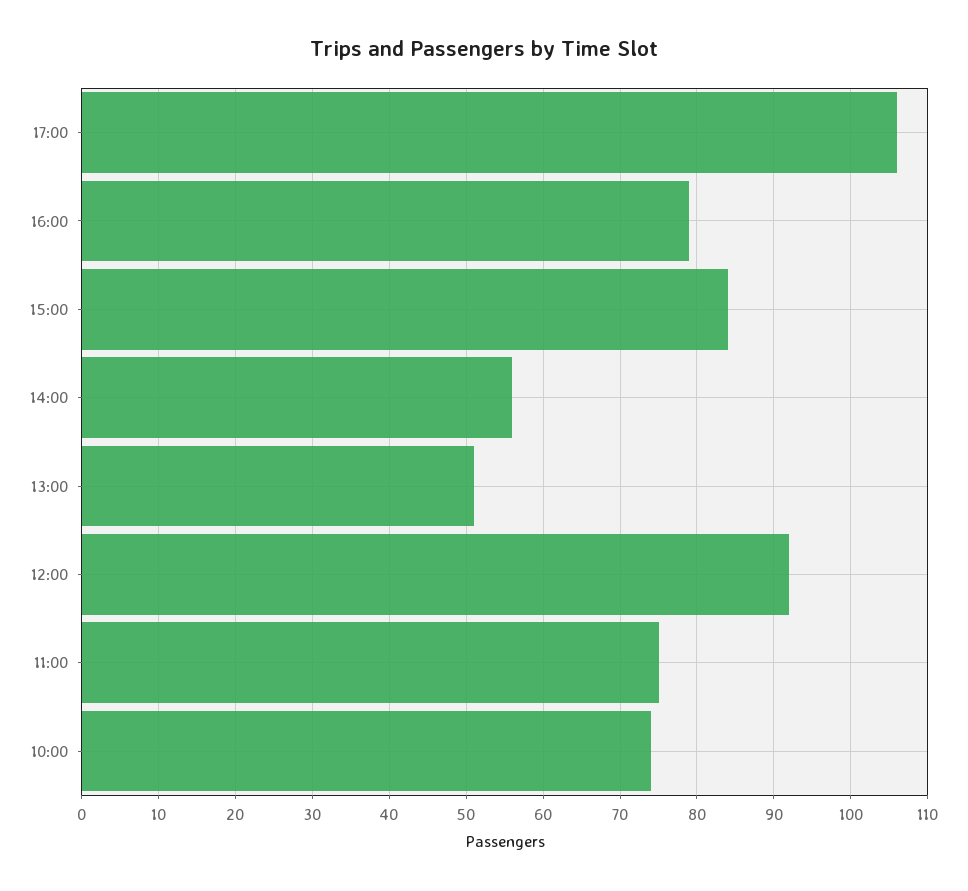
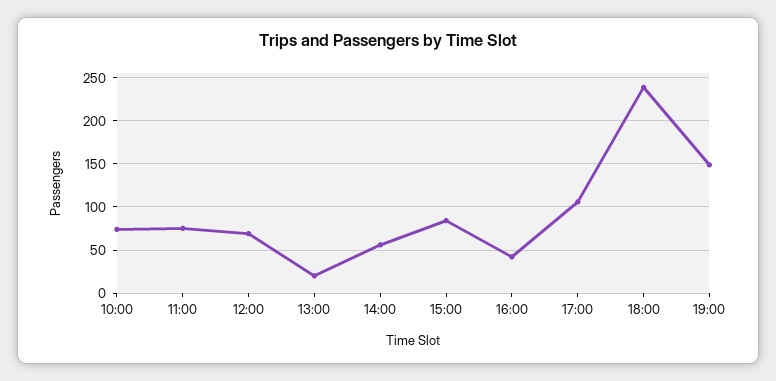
16:00: 79 -> 40
13:00: 51 -> 20
12:00: 92 -> 70
18:00: none -> 240
19:00: none -> 150

